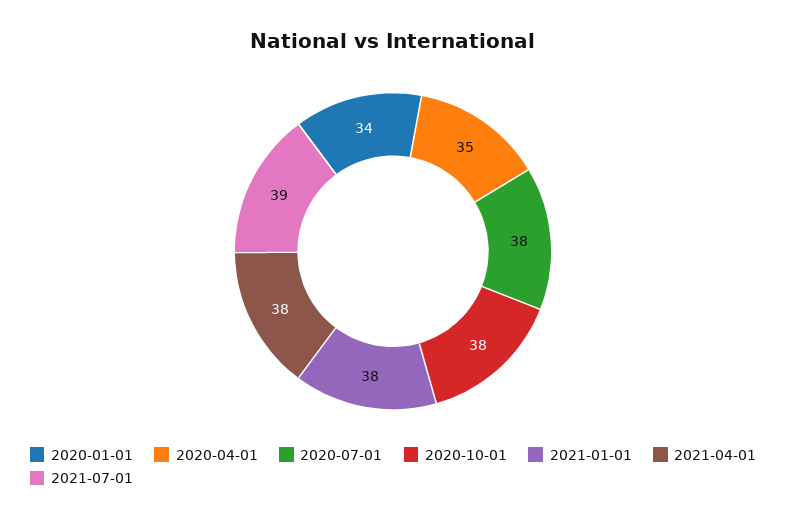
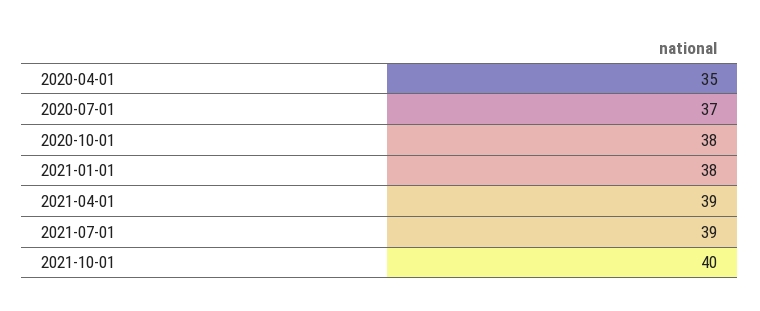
2020-01-01: 34 -> none
2020-07-01: 38 -> 37
2021-04-01: 38 -> 39
2021-10-01: none -> 40

